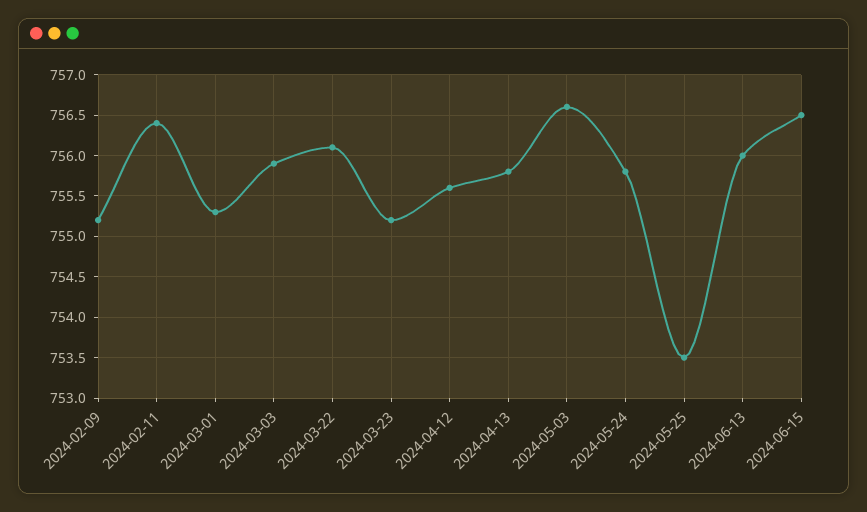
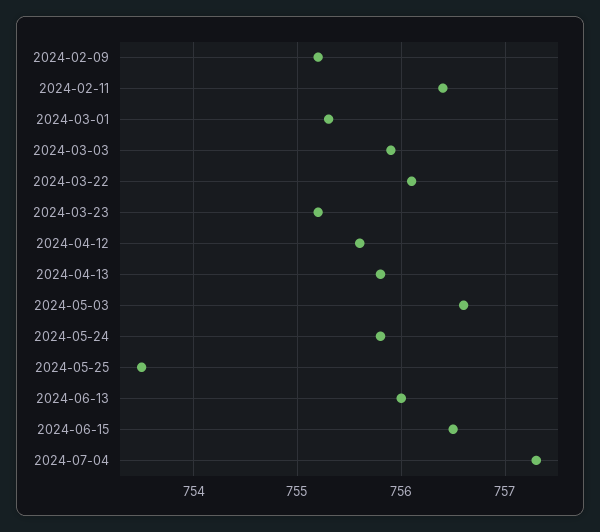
2024-07-04: none -> 757.3

